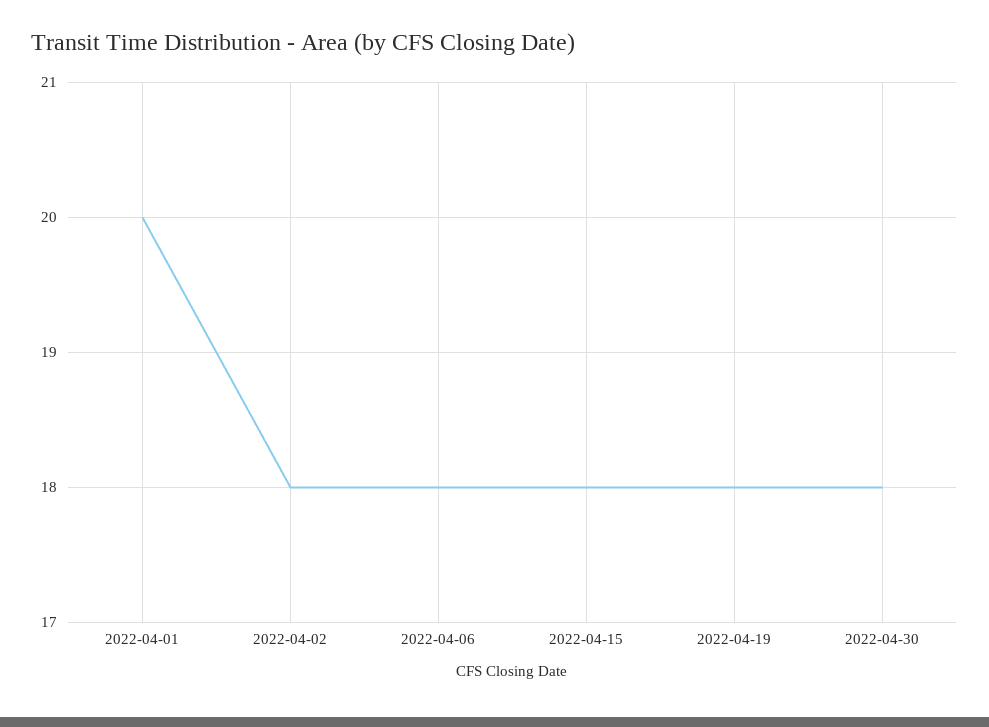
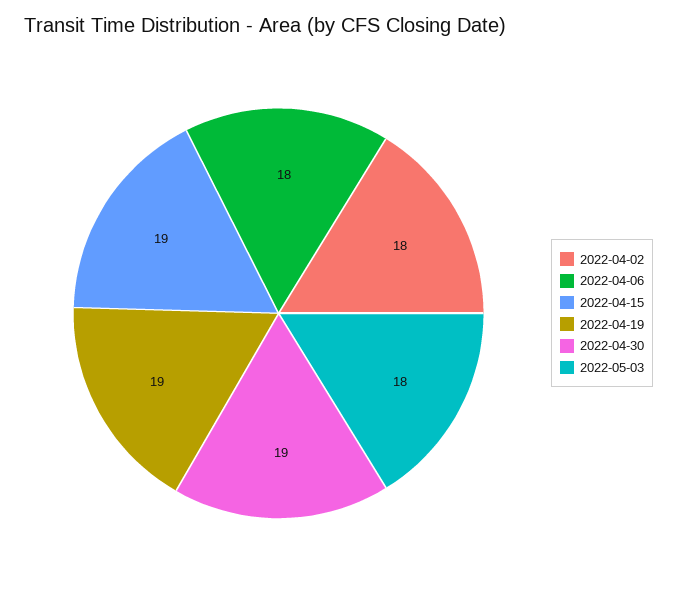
2022-04-01: 20 -> none
2022-04-15: 18 -> 19
2022-04-19: 18 -> 19
2022-04-30: 18 -> 19
2022-05-03: none -> 18

